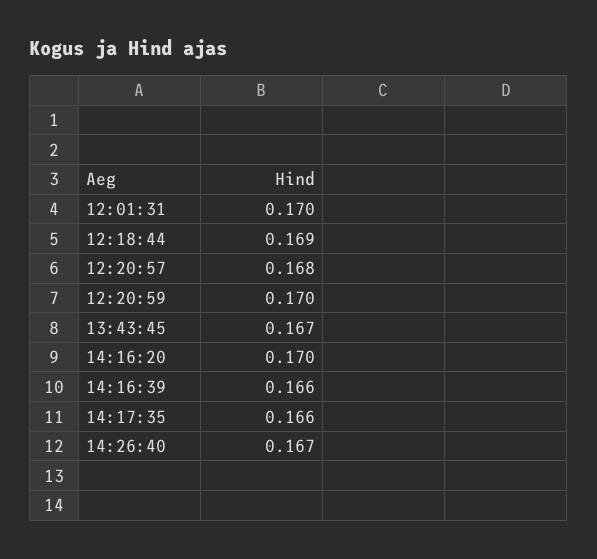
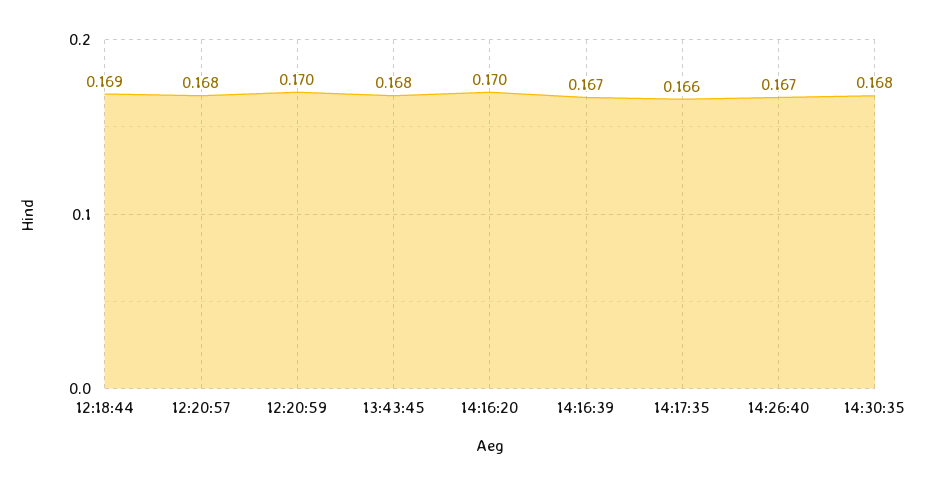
12:01:31: 0.17 -> none
13:43:45: 0.167 -> 0.168
14:16:39: 0.166 -> 0.167
14:30:35: none -> 0.168

